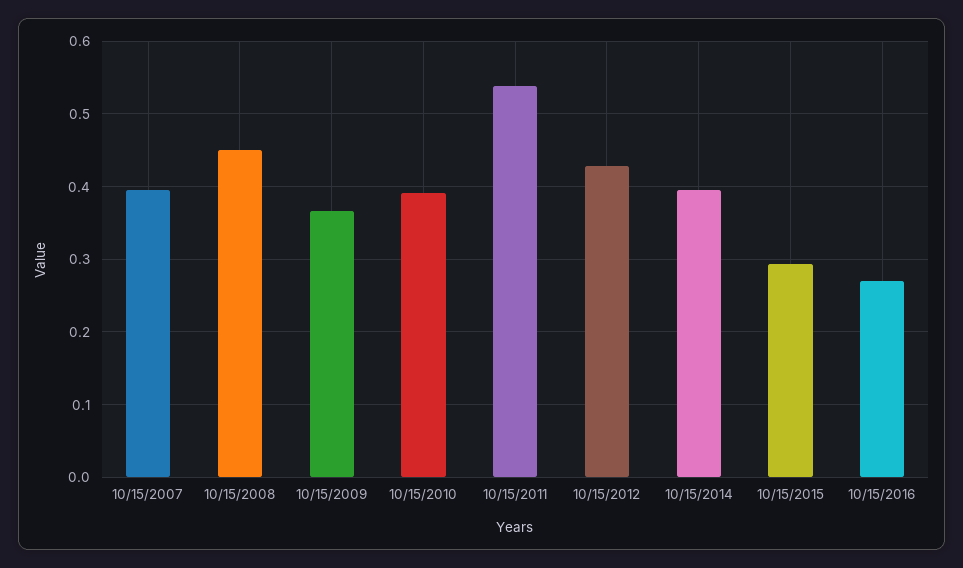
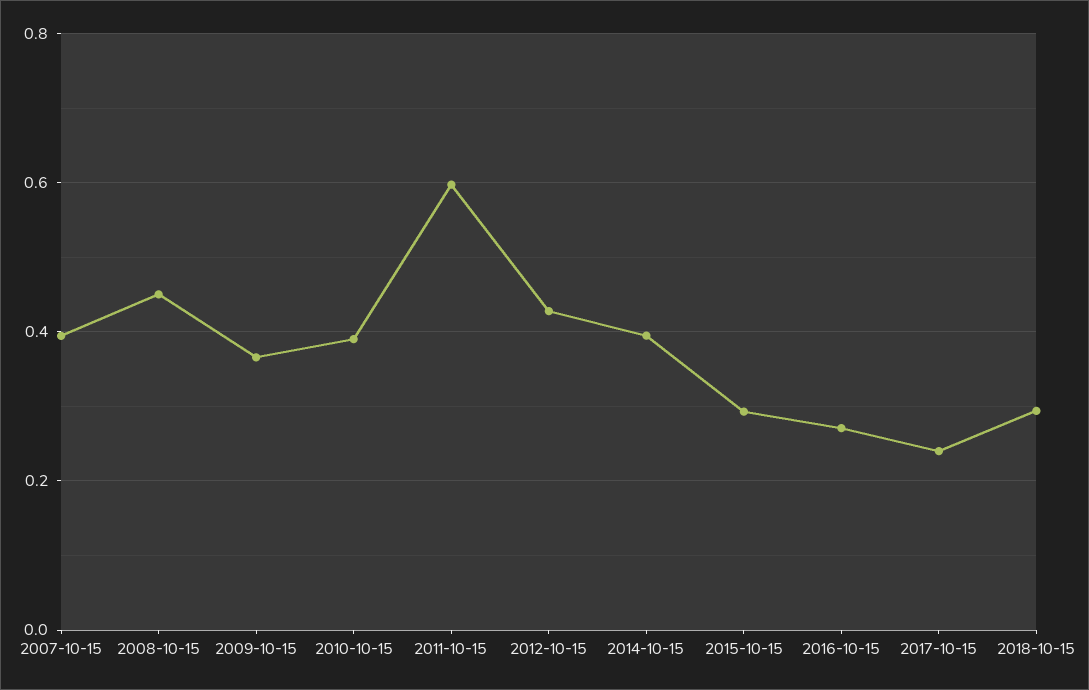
10/15/2011: 0.54 -> 0.6
2017-10-15: none -> 0.24
2018-10-15: none -> 0.3

